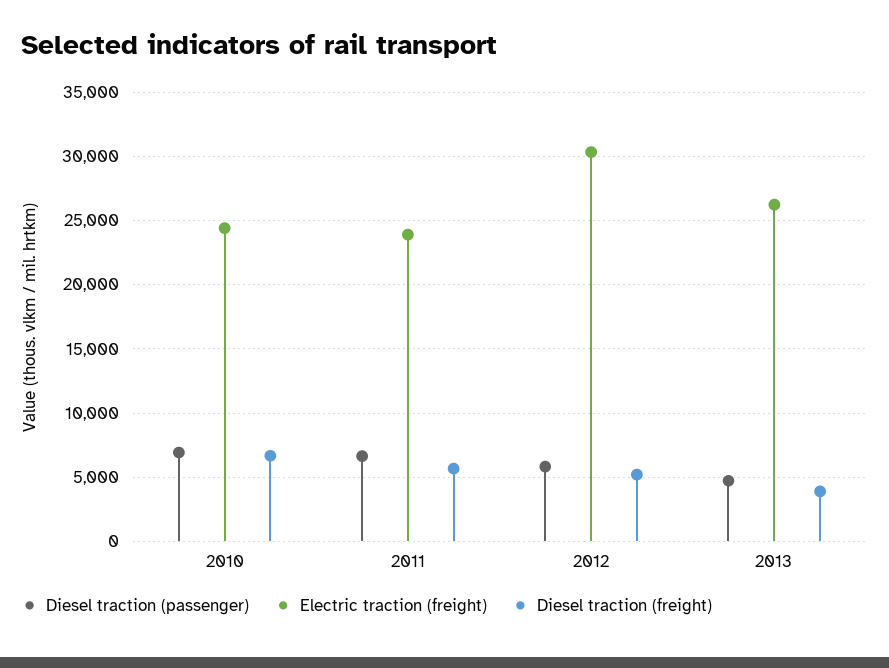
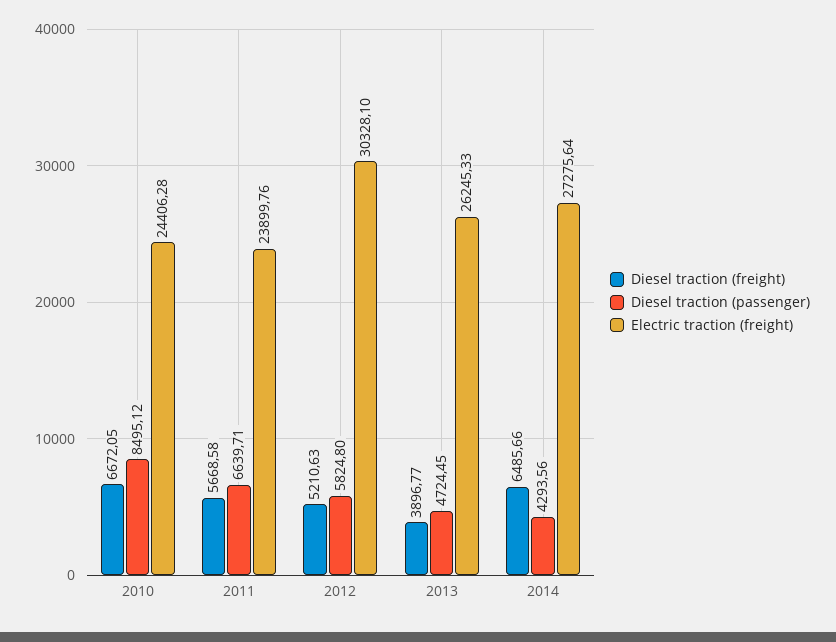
Diesel traction (passenger), 2010: 7000 -> 8495.12
Diesel traction (freight), 2014: none -> 6485.66
Diesel traction (passenger), 2014: none -> 4293.56
Electric traction (freight), 2014: none -> 27275.64

